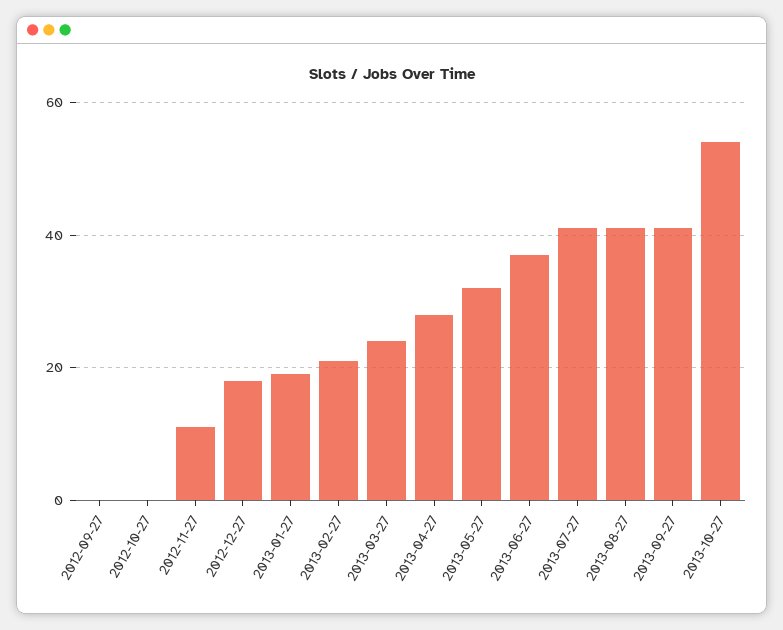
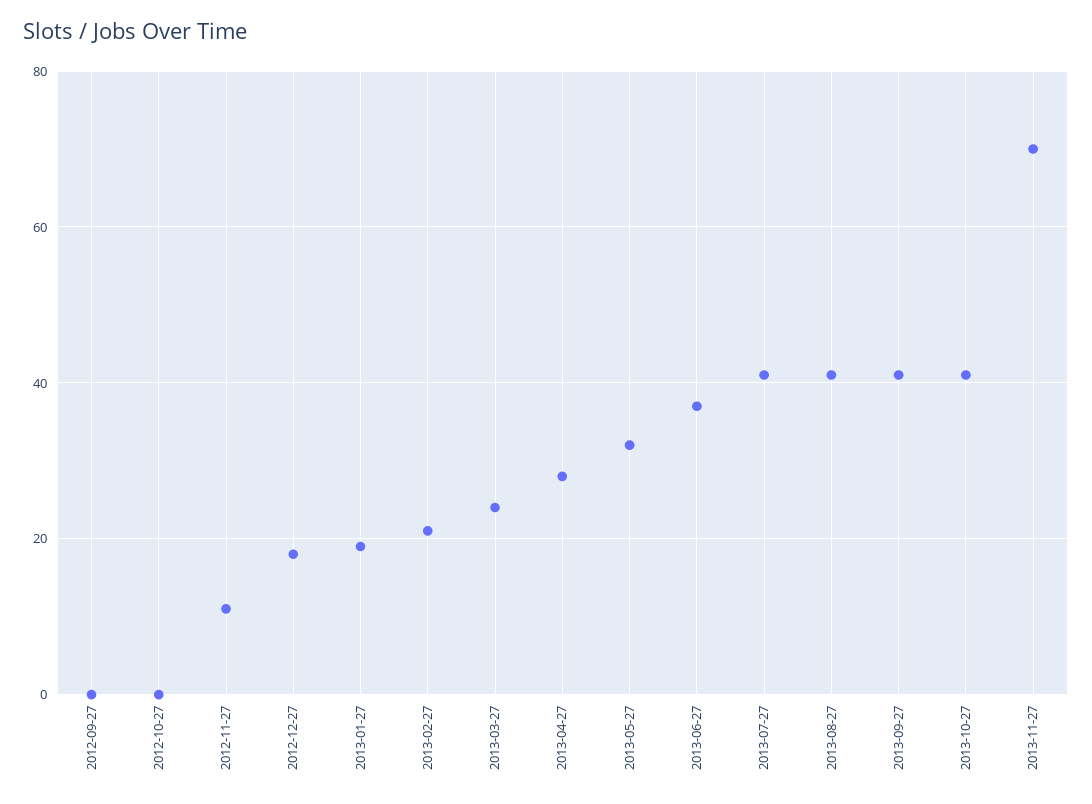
2013-10-27: 55 -> 40
2013-11-27: none -> 70

